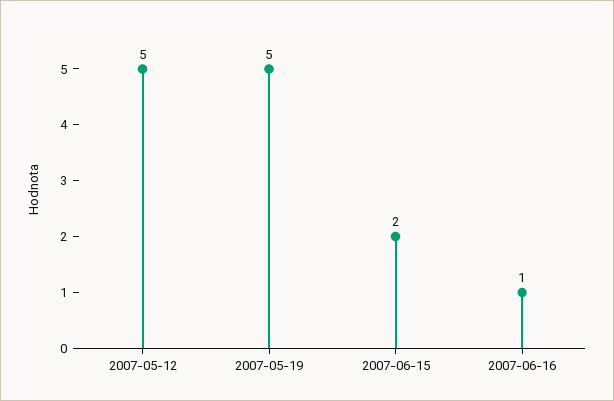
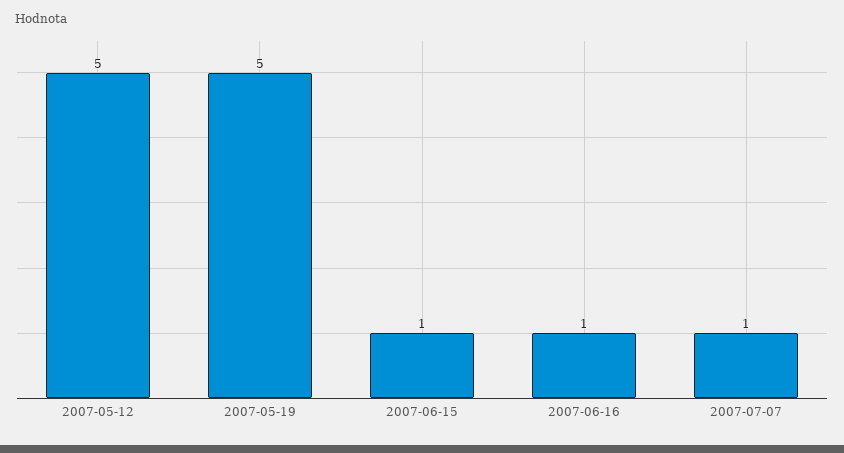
2007-06-15: 2 -> 1
2007-07-07: none -> 1

